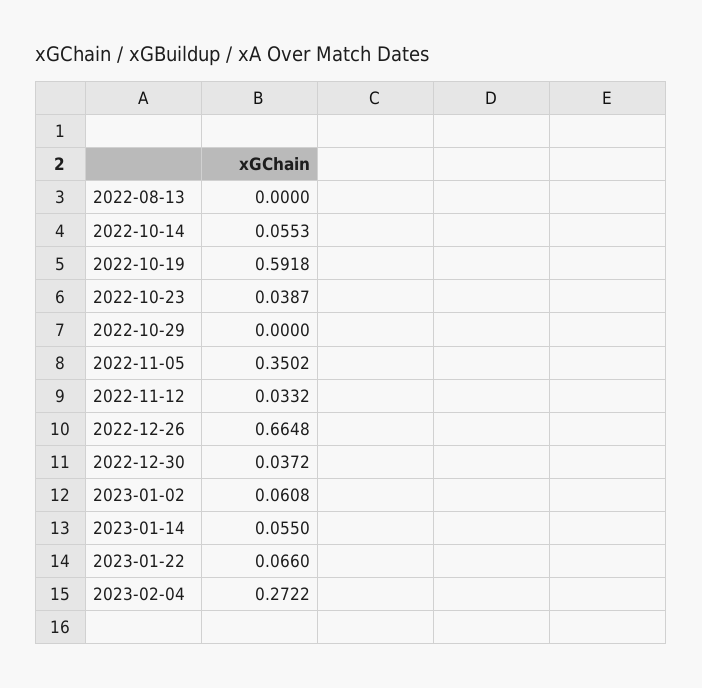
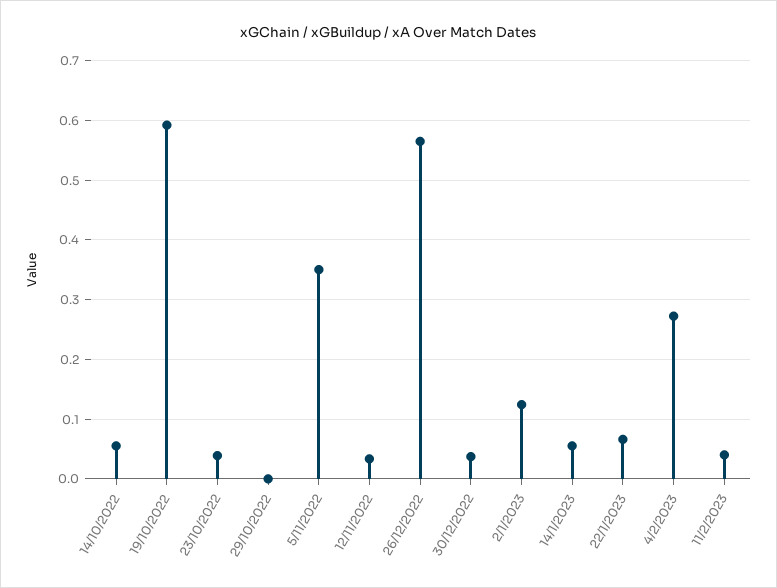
2022-08-13: 0 -> none
2022-12-26: 0.6648 -> 0.56
2023-01-02: 0.0608 -> 0.12
11/2/2023: none -> 0.04

